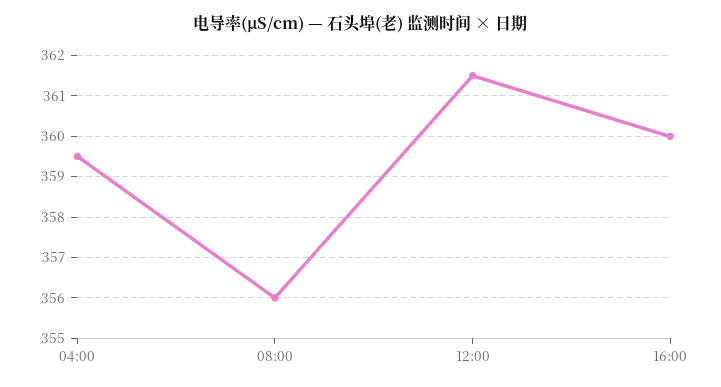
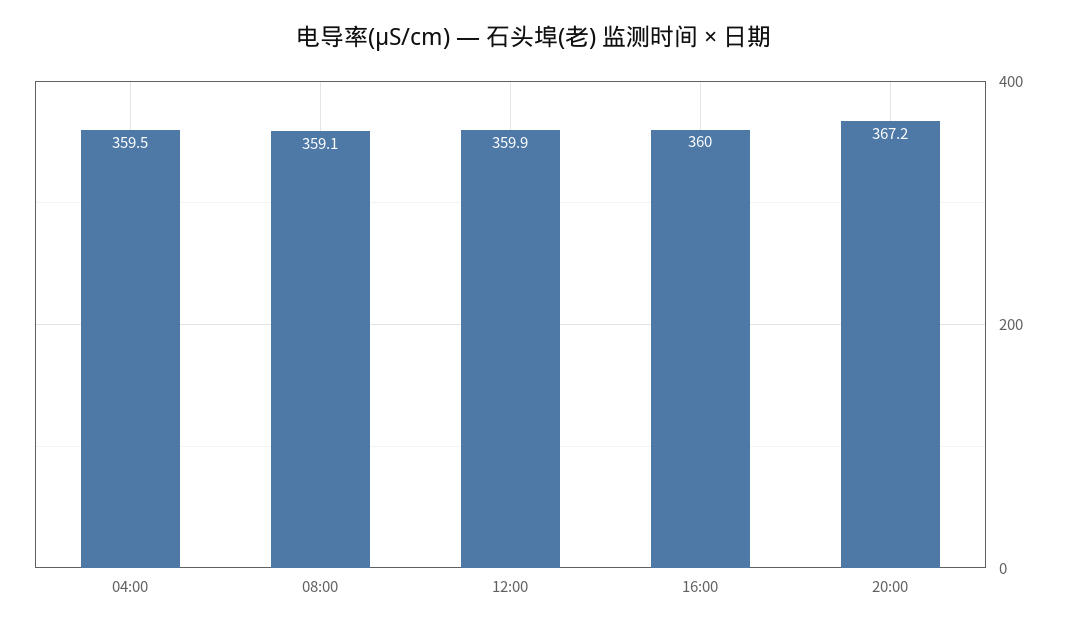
08:00: 356 -> 359.1
12:00: 361.5 -> 359.9
20:00: none -> 367.2

